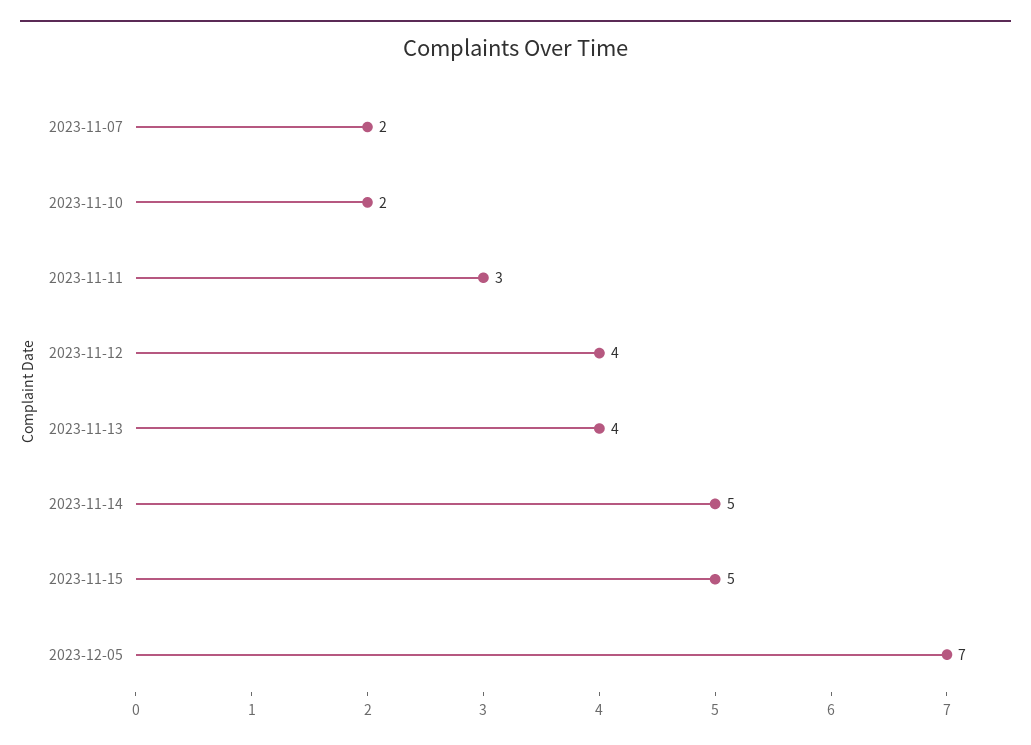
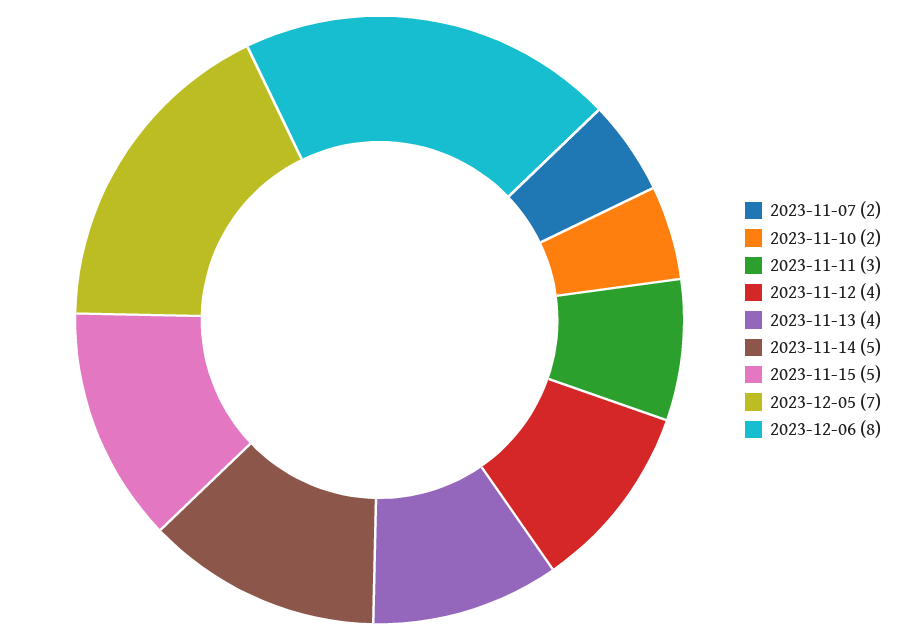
2023-12-06: none -> 8

